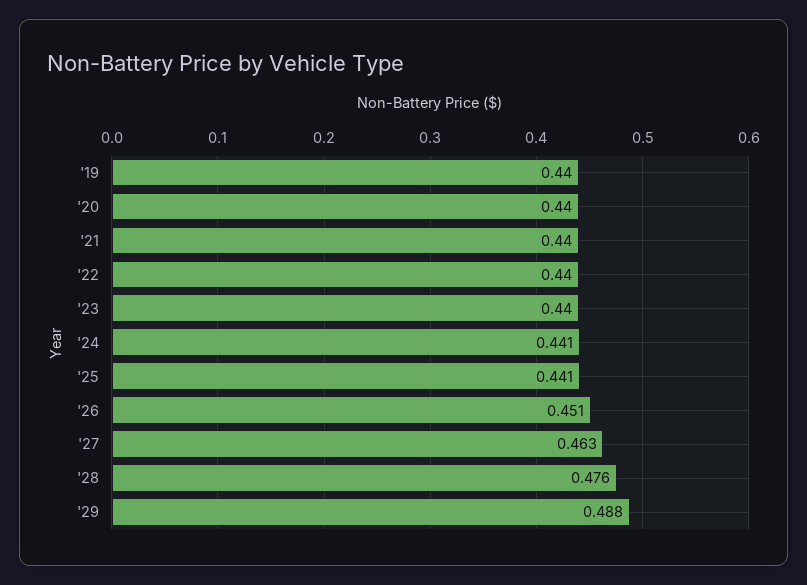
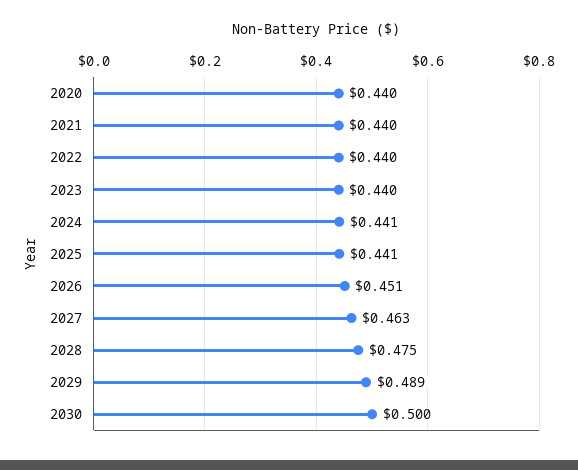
'19: 0.44 -> none
'28: 0.476 -> 0.475
'29: 0.488 -> 0.489
2030: none -> 0.5

